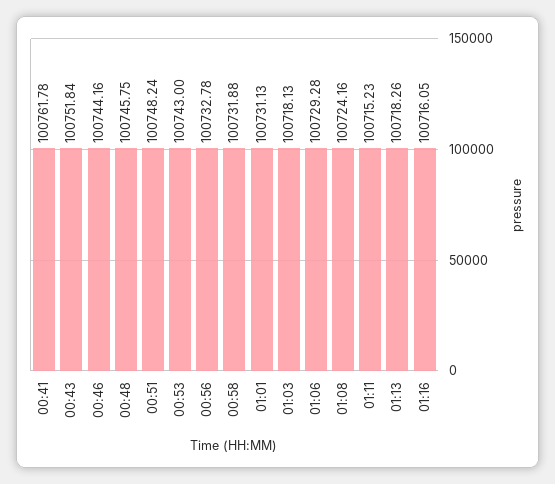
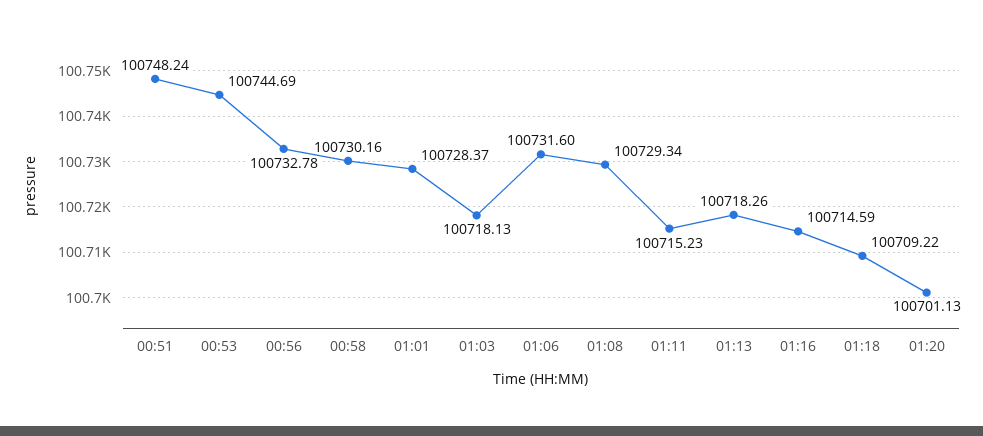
00:41: 100761.78 -> none
00:43: 100751.84 -> none
00:46: 100744.16 -> none
00:48: 100745.75 -> none
00:53: 100743 -> 100744.69
00:58: 100731.88 -> 100730.16
01:01: 100731.13 -> 100728.37
01:06: 100729.28 -> 100731.6
01:08: 100724.16 -> 100729.34
01:16: 100716.05 -> 100714.59
01:18: none -> 100709.22
01:20: none -> 100701.13

